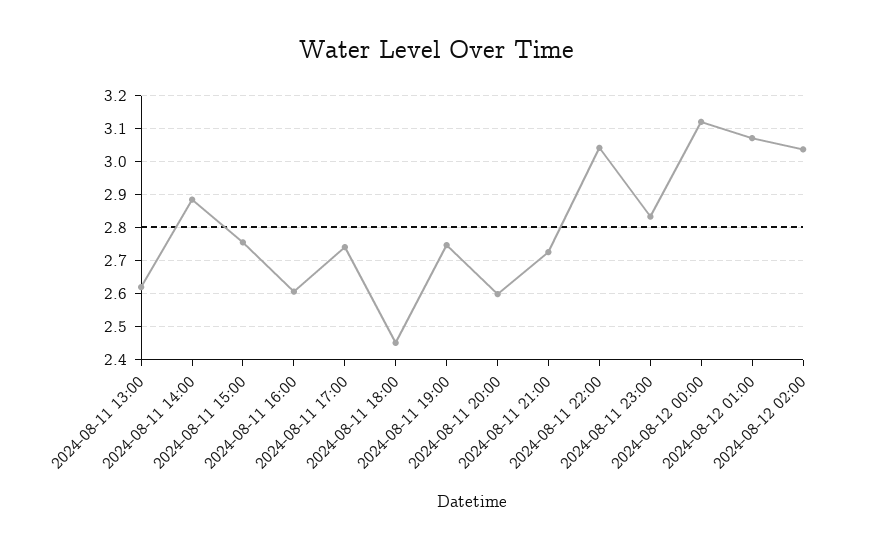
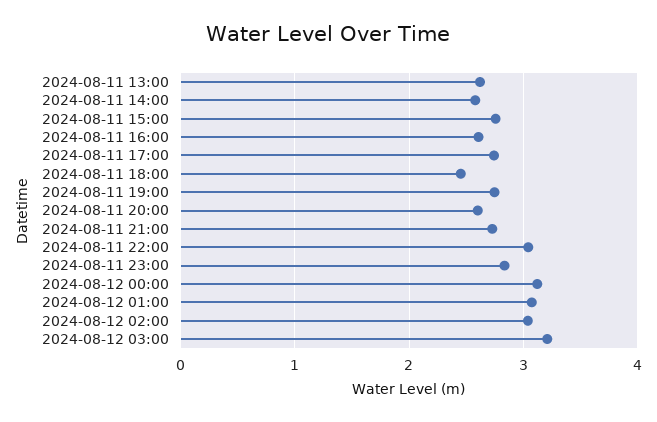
2024-08-11 14:00: 2.88 -> 2.6
2024-08-12 03:00: none -> 3.2

